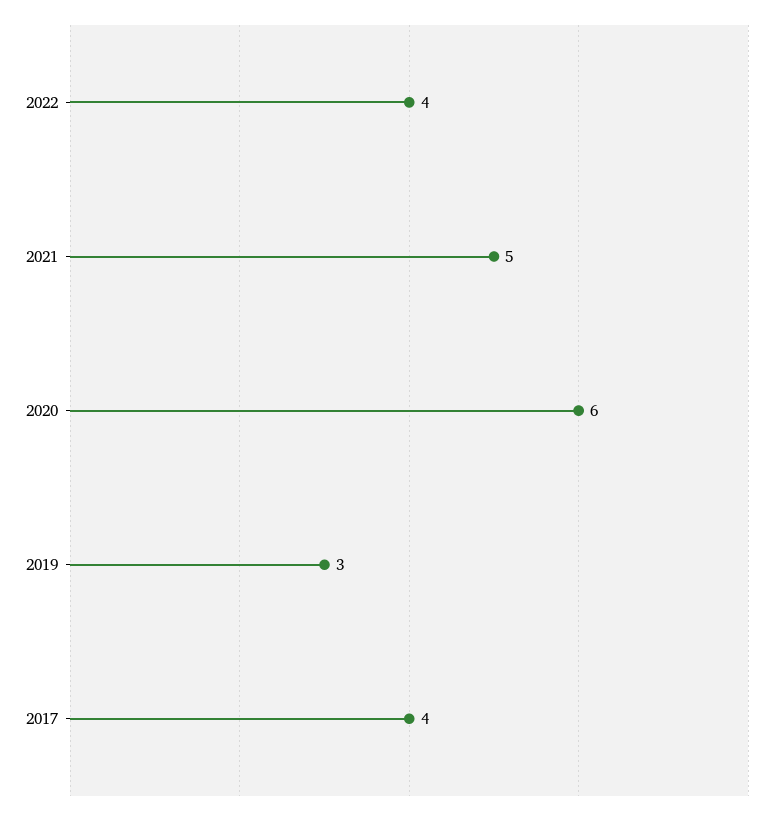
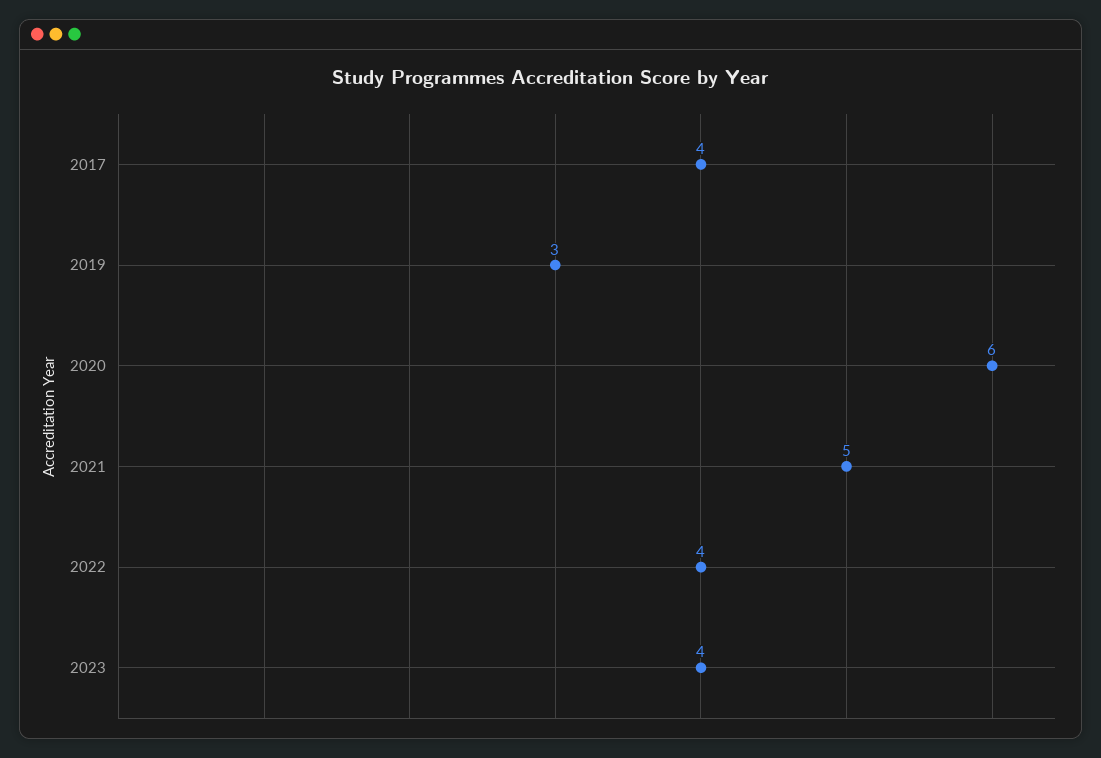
2023: none -> 4

